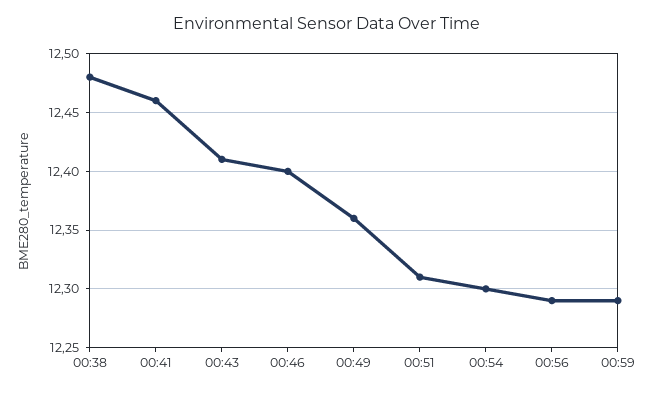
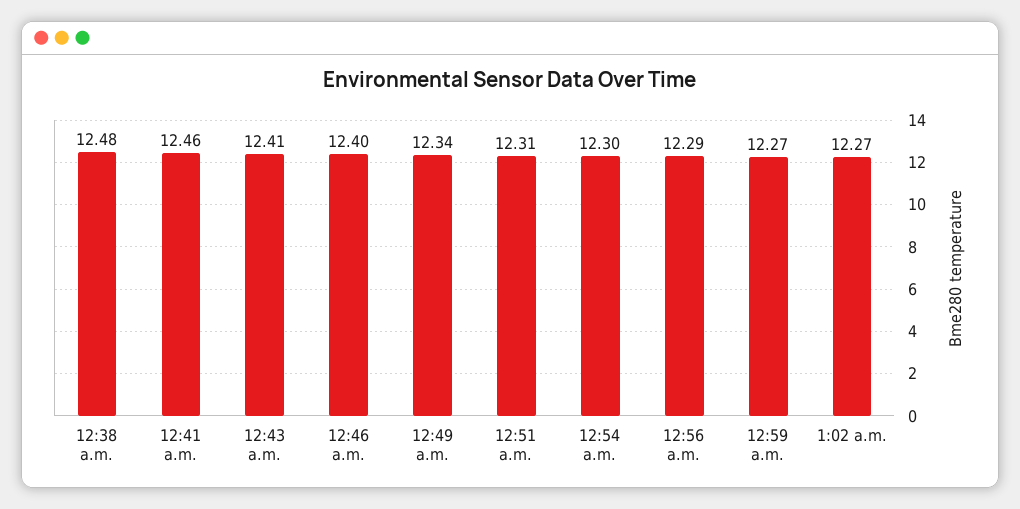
00:49: 12.36 -> 12.34
00:59: 12.29 -> 12.27
1:02 a.m.: none -> 12.27

